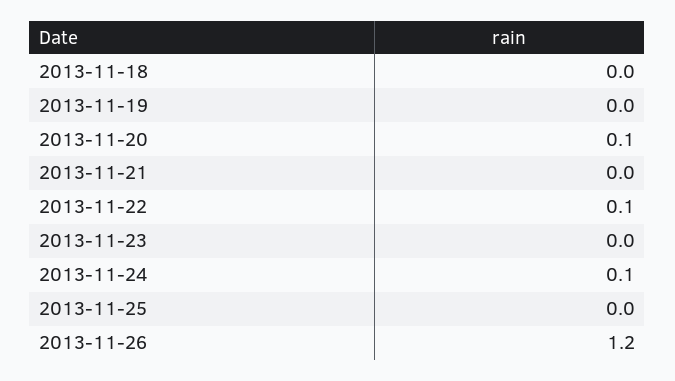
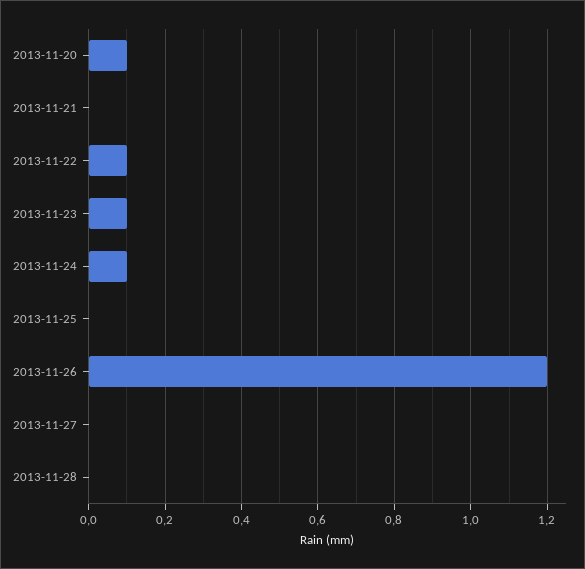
2013-11-18: 0 -> none
2013-11-19: 0 -> none
2013-11-23: 0 -> 0.1
2013-11-27: none -> 0
2013-11-28: none -> 0

